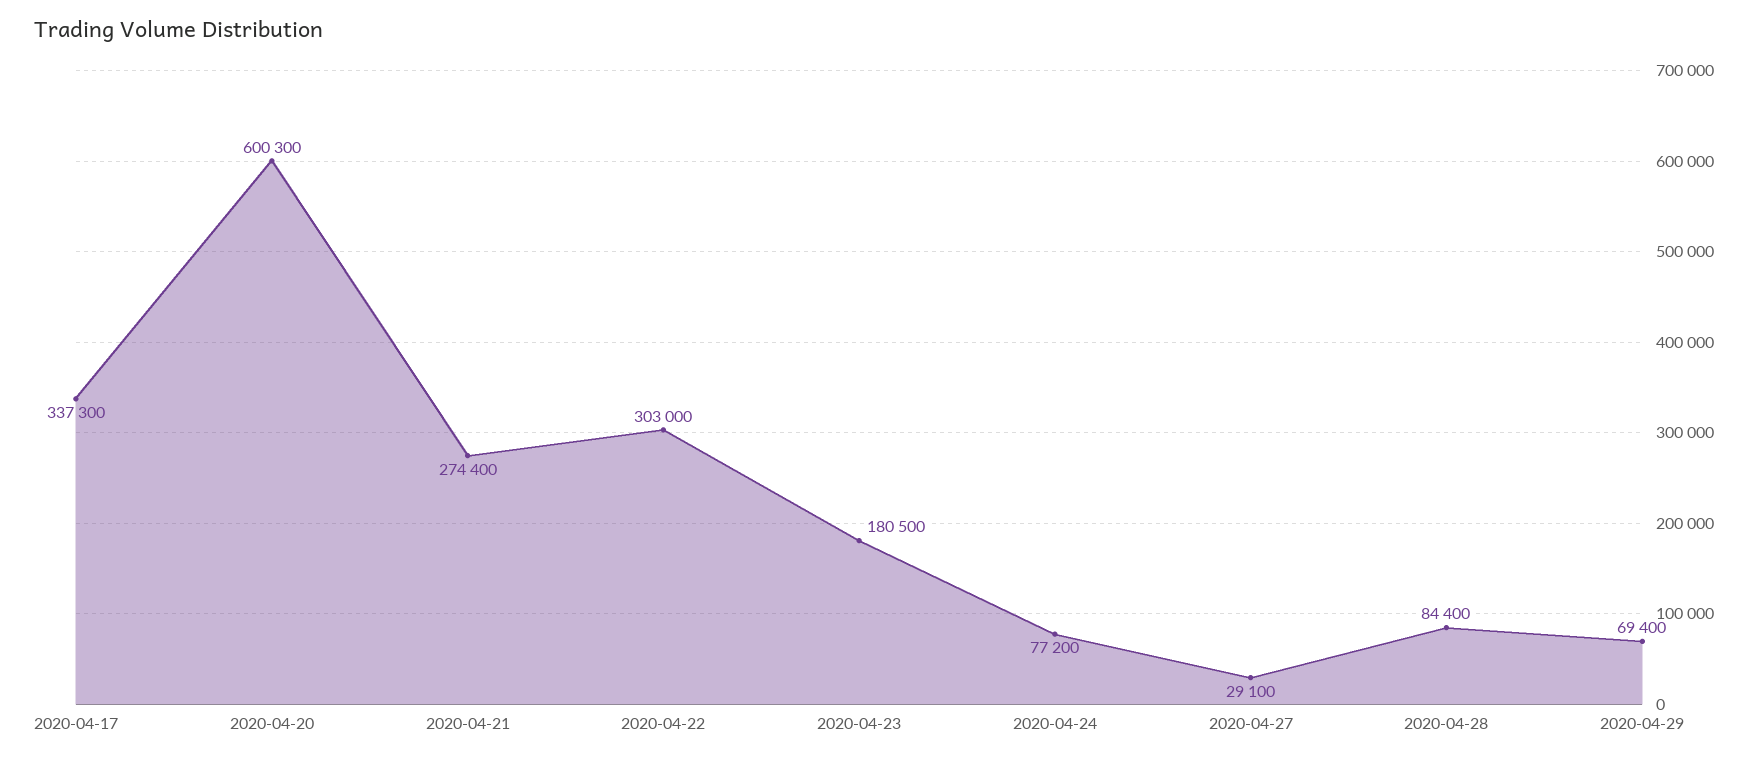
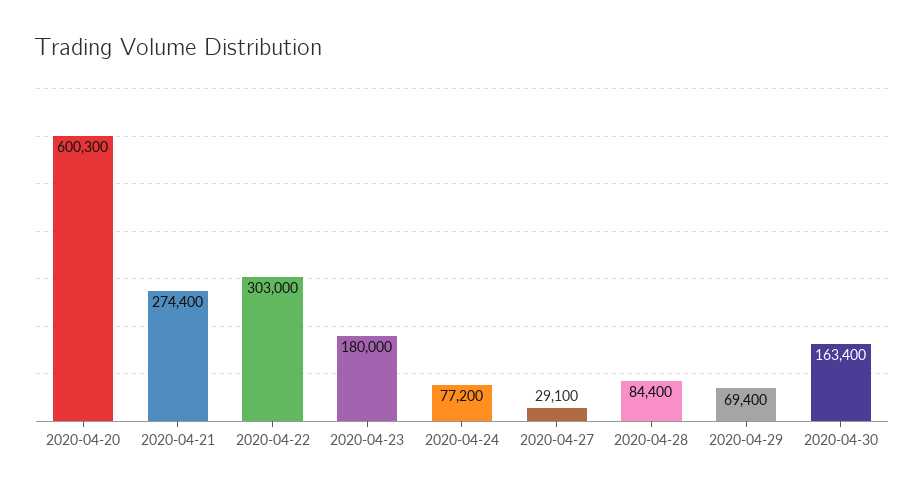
2020-04-17: 337300 -> none
2020-04-23: 180500 -> 180000
2020-04-30: none -> 163400

